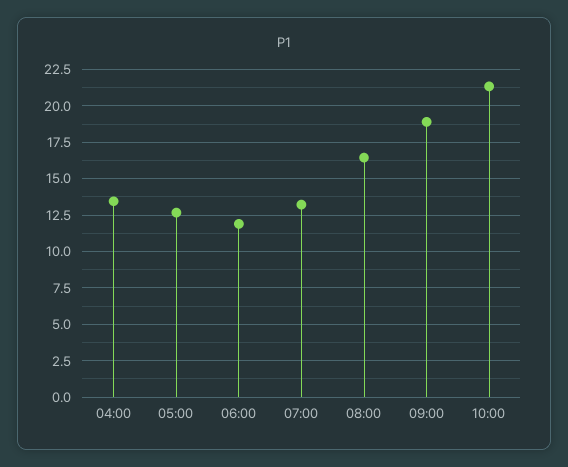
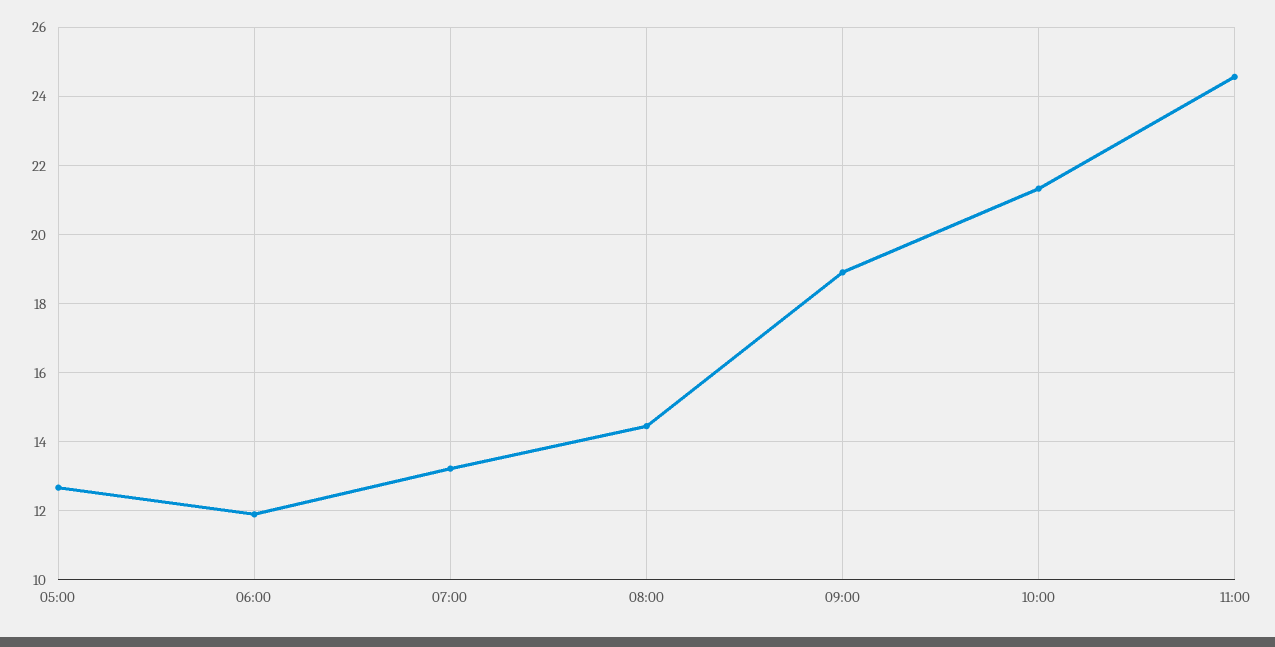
04:00: 13.5 -> none
08:00: 16.5 -> 14.4
11:00: none -> 24.6

